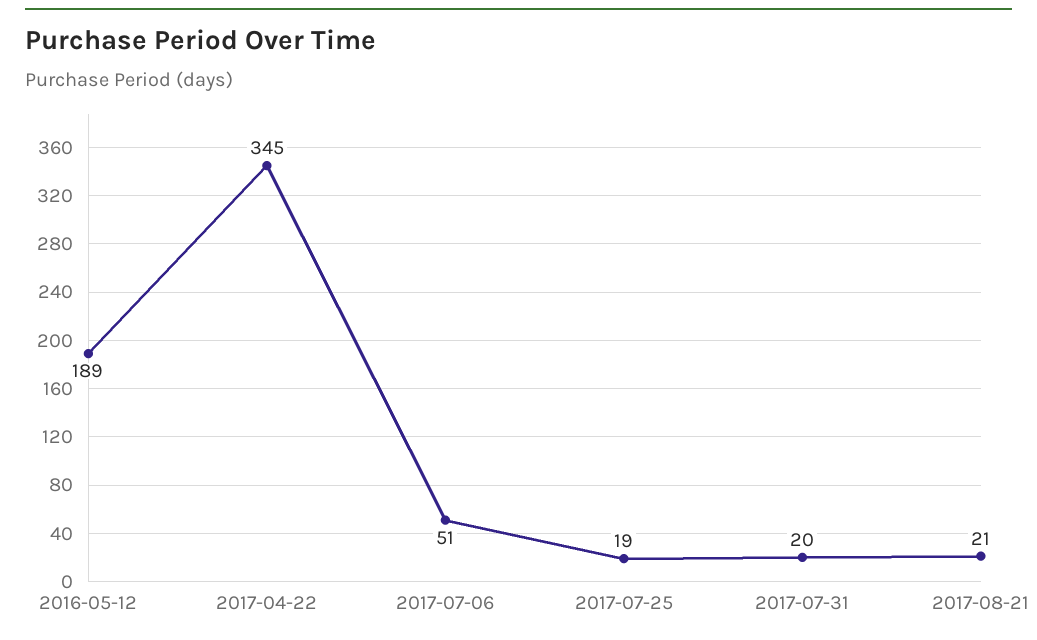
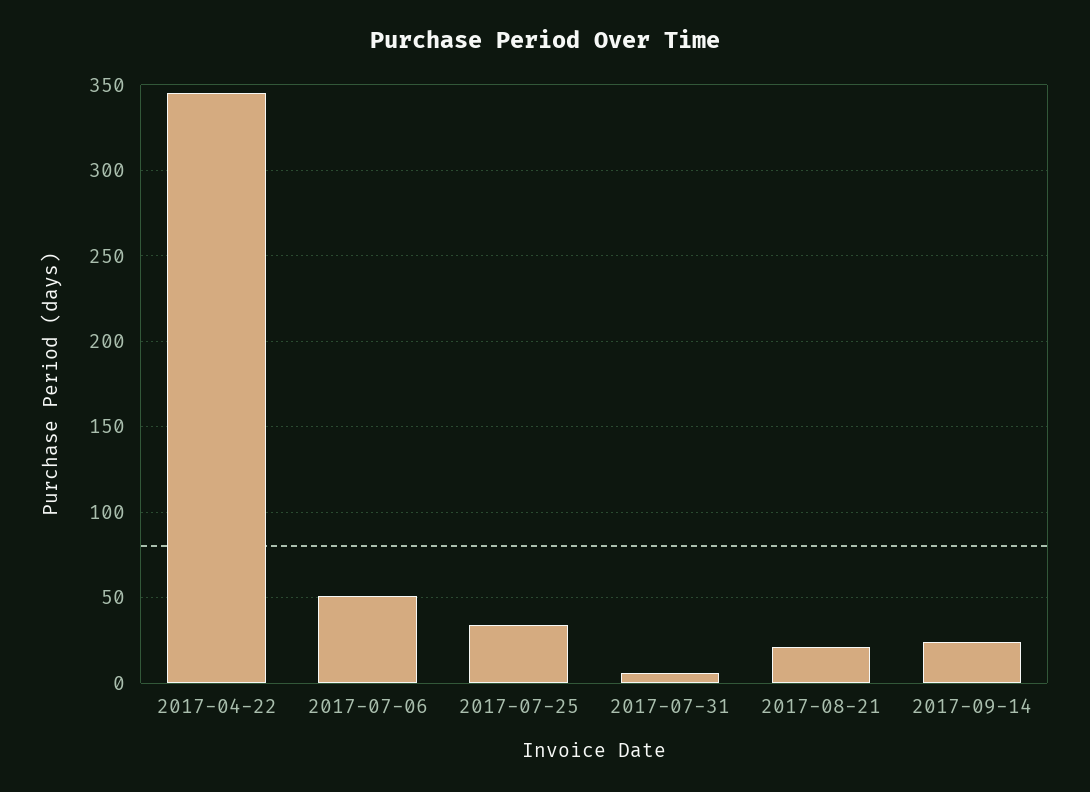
2016-05-12: 189 -> none
2017-07-25: 19 -> 35
2017-07-31: 20 -> 5
2017-09-14: none -> 25

